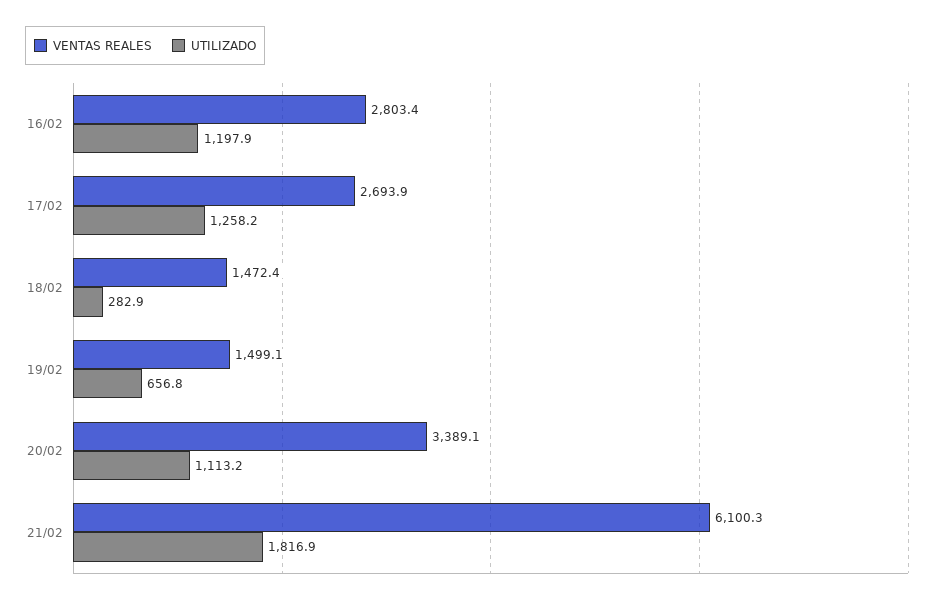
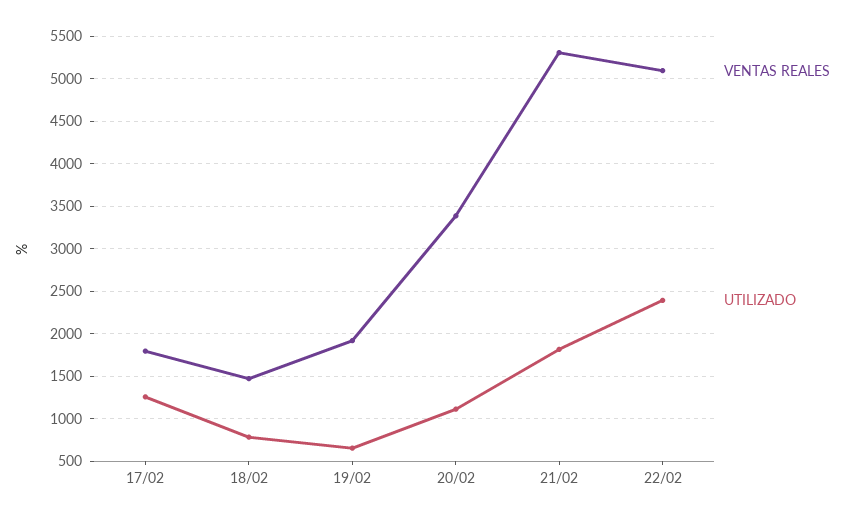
VENTAS REALES, 16/02: 2803.4 -> none
UTILIZADO, 16/02: 1197.9 -> none
VENTAS REALES, 17/02: 2693.9 -> 1800
UTILIZADO, 18/02: 282.9 -> 800
VENTAS REALES, 19/02: 1499.1 -> 1900
VENTAS REALES, 21/02: 6100.3 -> 5300
VENTAS REALES, 22/02: none -> 5100
UTILIZADO, 22/02: none -> 2400

